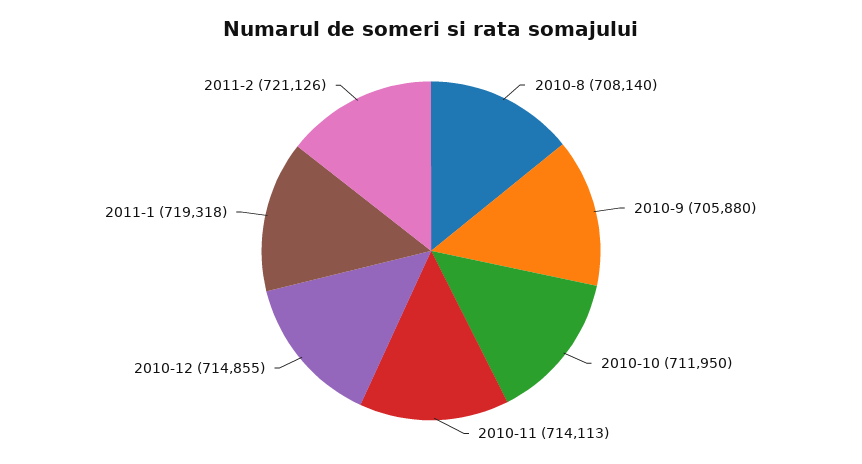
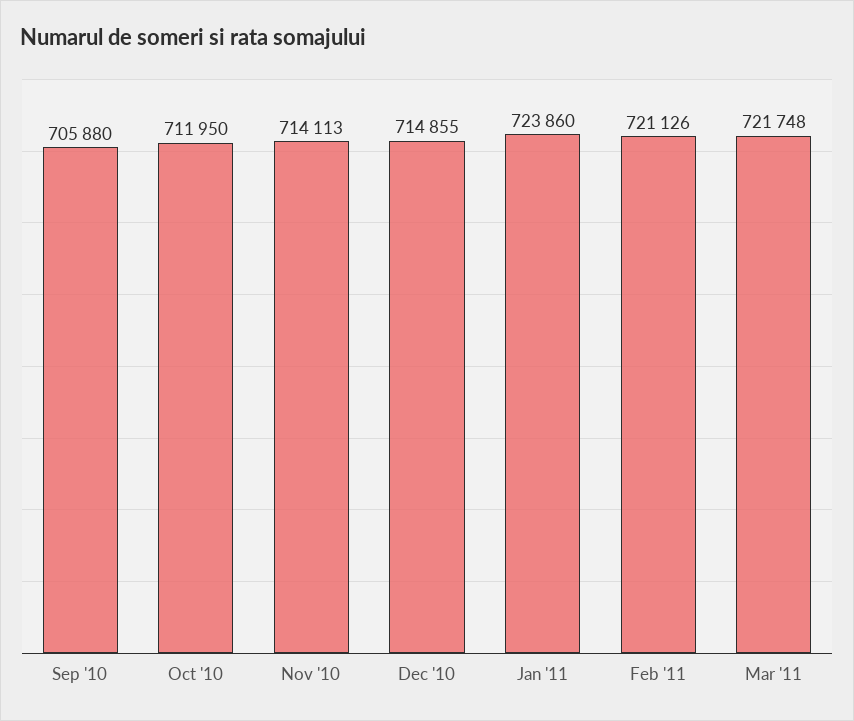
2010-8: 708140 -> none
2011-1: 719318 -> 723860
Mar '11: none -> 721748

